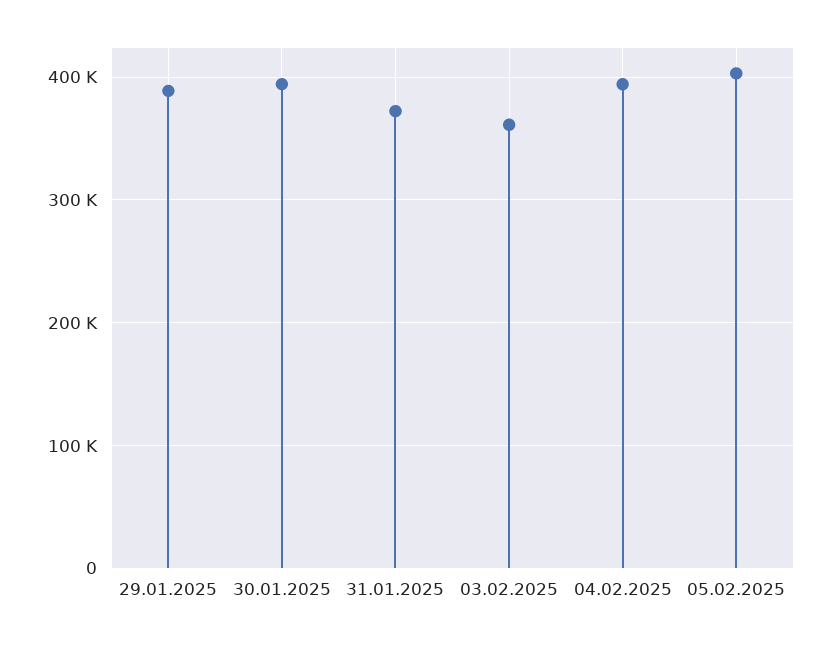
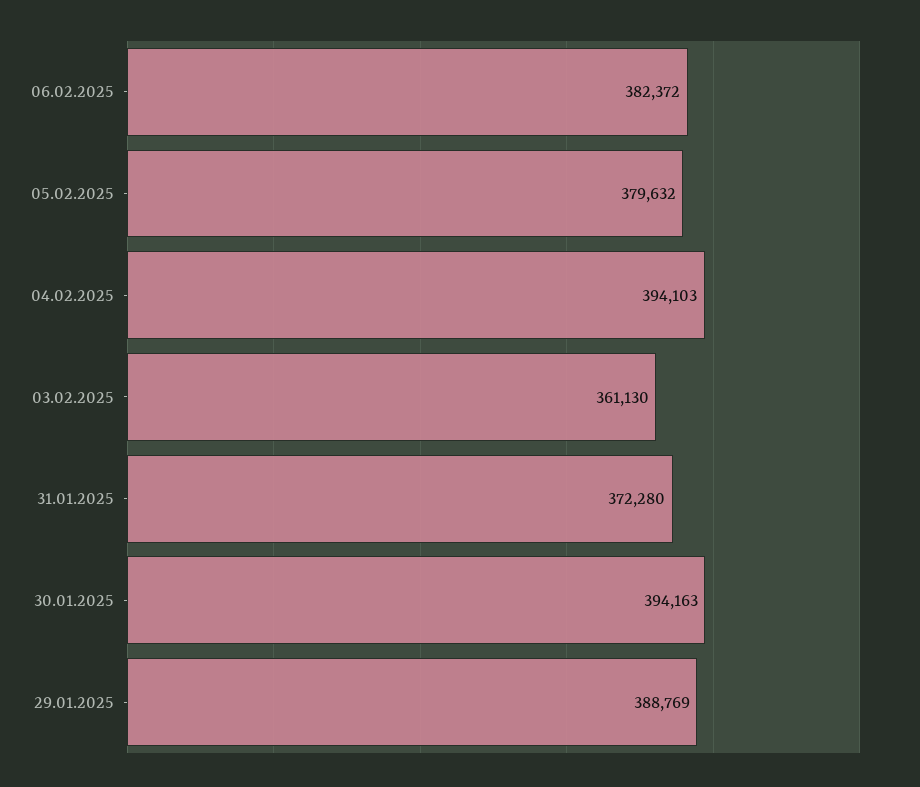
05.02.2025: 400000 -> 379632
06.02.2025: none -> 382372

